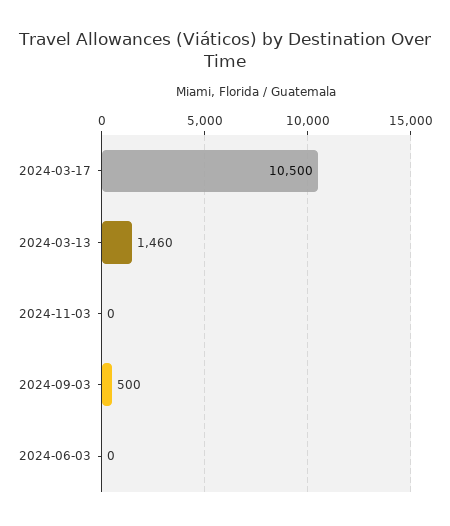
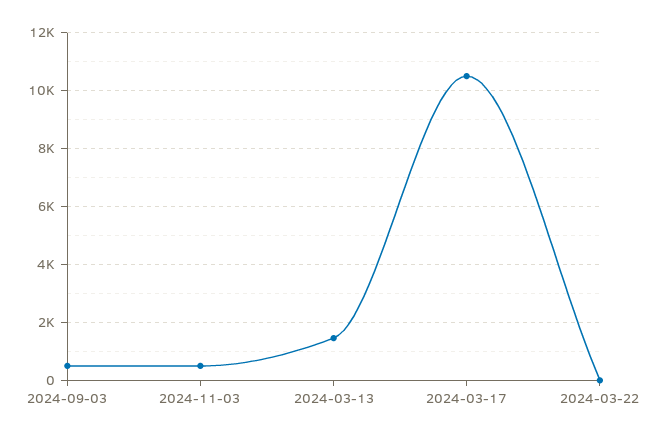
2024-11-03: 0 -> 500
2024-06-03: 0 -> none
2024-03-22: none -> 0

